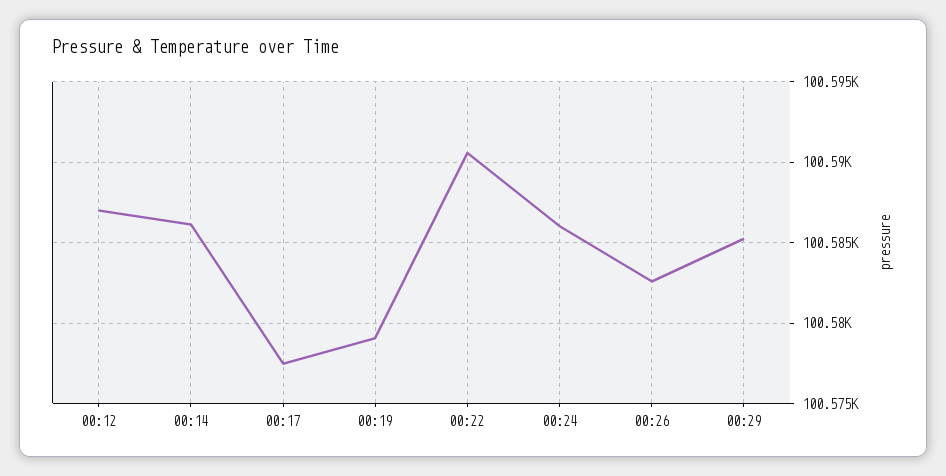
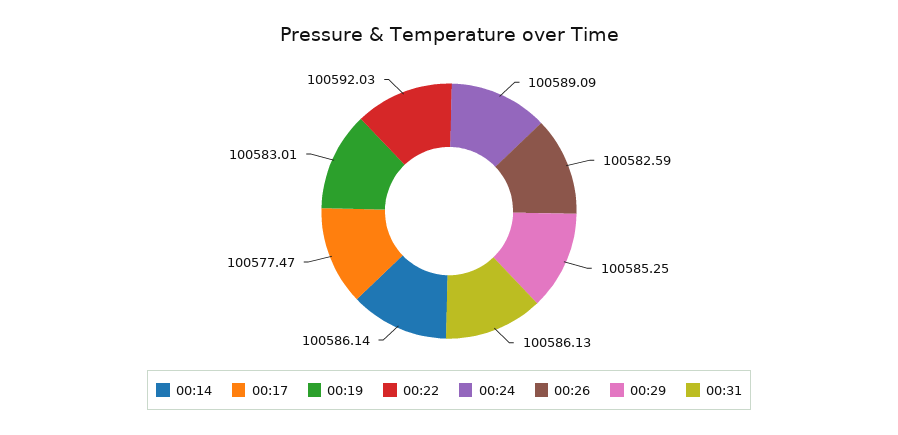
00:12: 100587 -> none
00:19: 100579 -> 100583.01
00:22: 100590.5 -> 100592.03
00:24: 100586 -> 100589.09
00:31: none -> 100586.13

